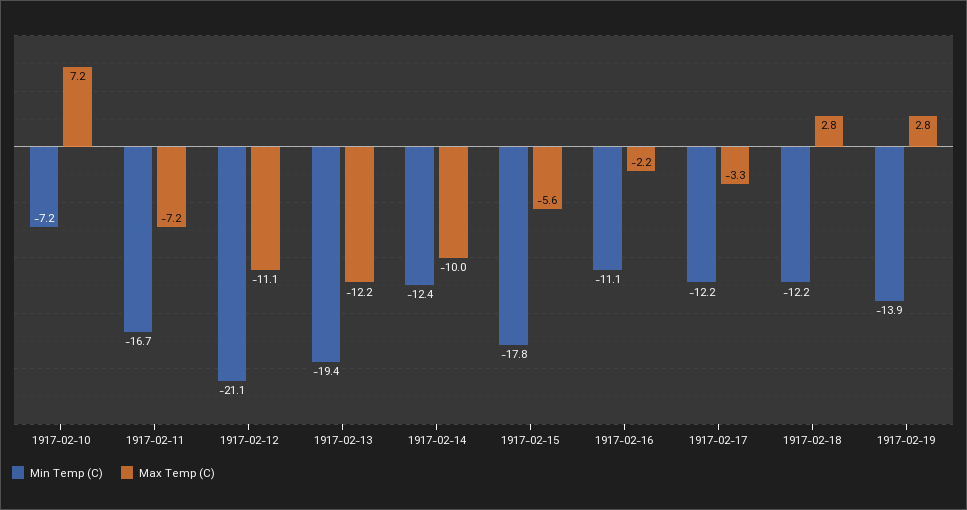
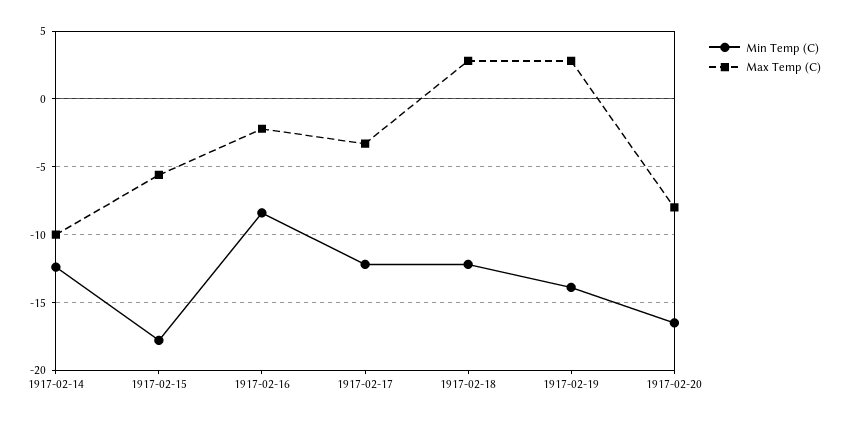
Min Temp (C), 1917-02-10: -7.2 -> none
Max Temp (C), 1917-02-10: 7.2 -> none
Min Temp (C), 1917-02-11: -16.7 -> none
Max Temp (C), 1917-02-11: -7.2 -> none
Min Temp (C), 1917-02-12: -21.1 -> none
Max Temp (C), 1917-02-12: -11.1 -> none
Min Temp (C), 1917-02-13: -19.4 -> none
Max Temp (C), 1917-02-13: -12.2 -> none
Min Temp (C), 1917-02-16: -11.1 -> -8.5
Min Temp (C), 1917-02-20: none -> -16.5
Max Temp (C), 1917-02-20: none -> -8

